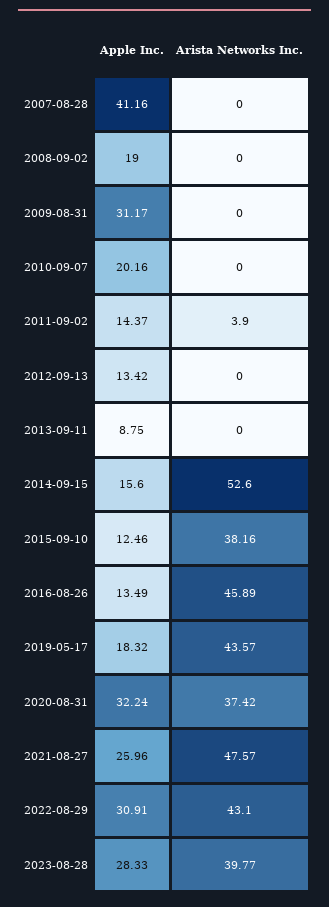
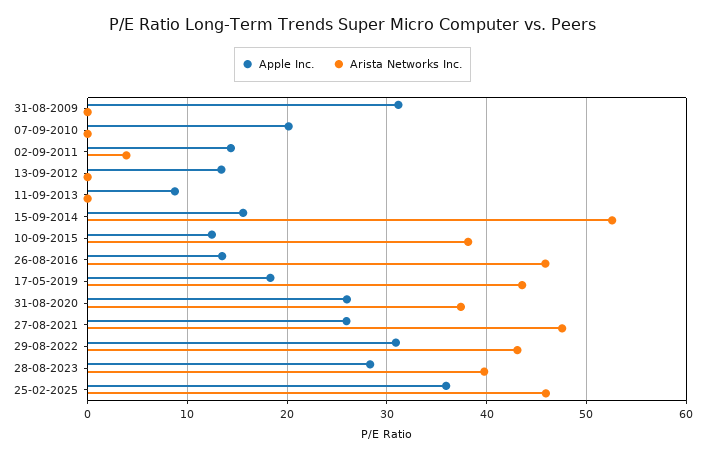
Apple Inc., 2007-08-28: 41.16 -> none
Arista Networks Inc., 2007-08-28: 0 -> none
Apple Inc., 2008-09-02: 19 -> none
Arista Networks Inc., 2008-09-02: 0 -> none
Apple Inc., 2020-08-31: 32.24 -> 26
Apple Inc., 25-02-2025: none -> 36
Arista Networks Inc., 25-02-2025: none -> 46

